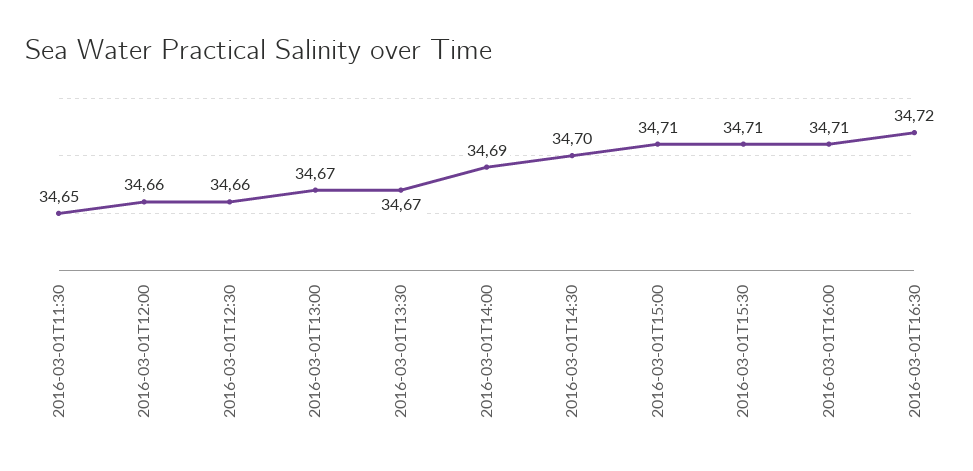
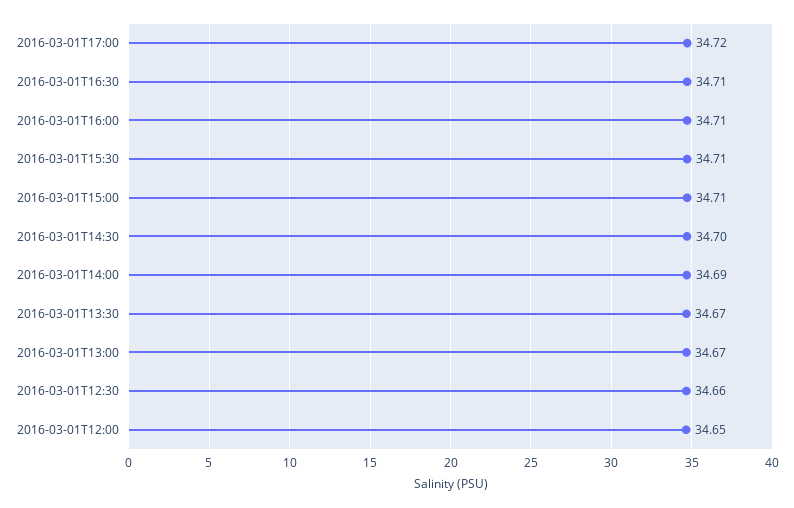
2016-03-01T11:30: 34.65 -> none
2016-03-01T12:00: 34.66 -> 34.65
2016-03-01T16:30: 34.72 -> 34.71
2016-03-01T17:00: none -> 34.72

